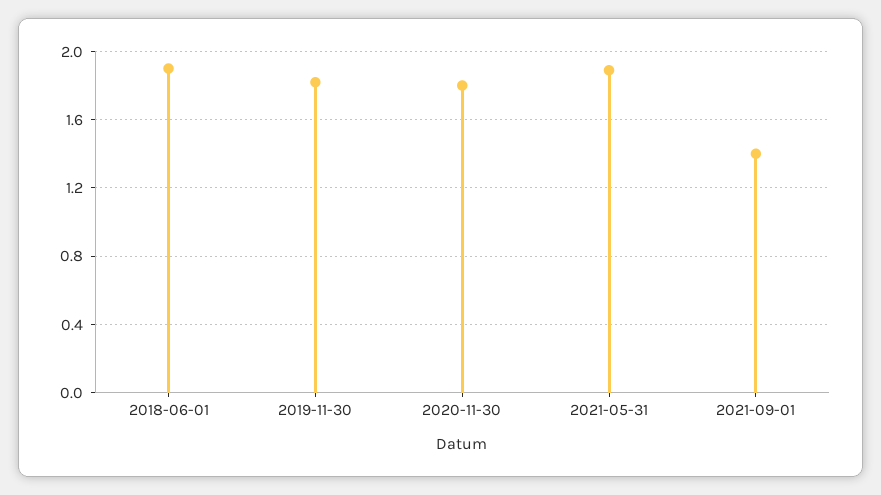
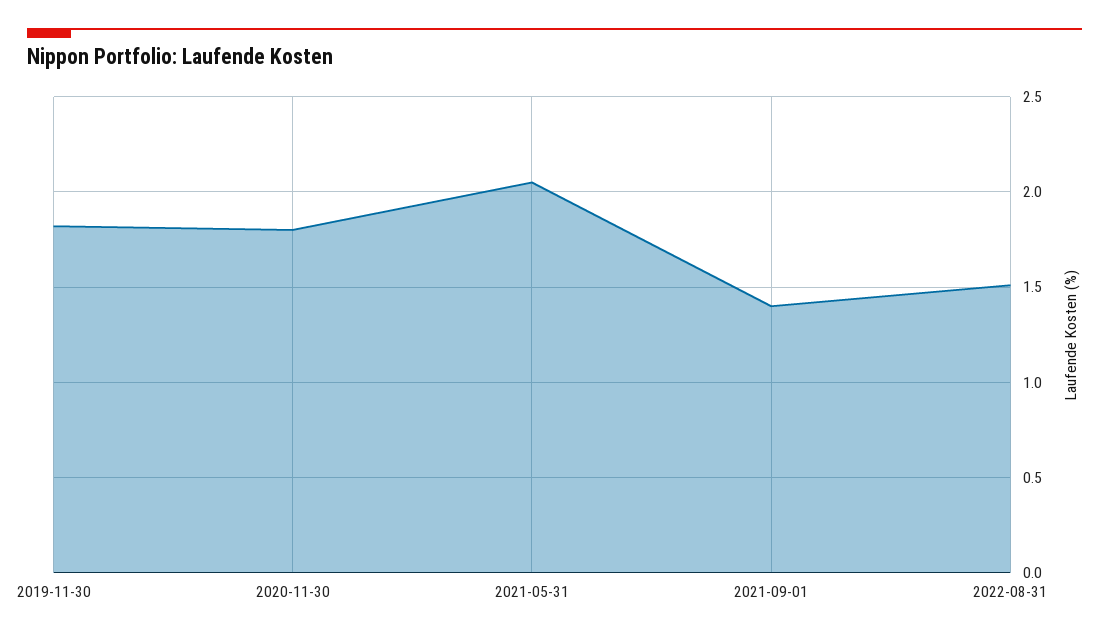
2018-06-01: 1.9 -> none
2021-05-31: 1.9 -> 2.05
2022-08-31: none -> 1.5

